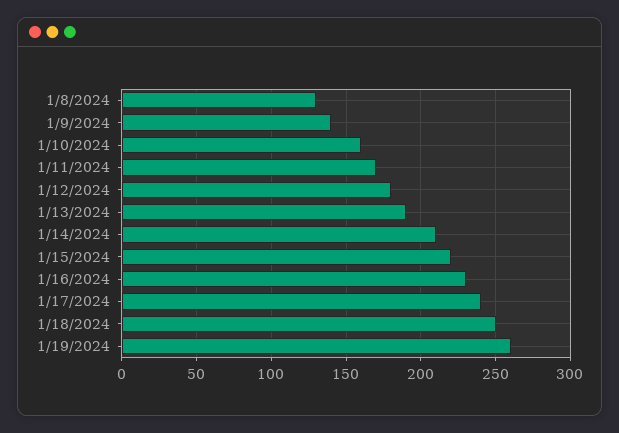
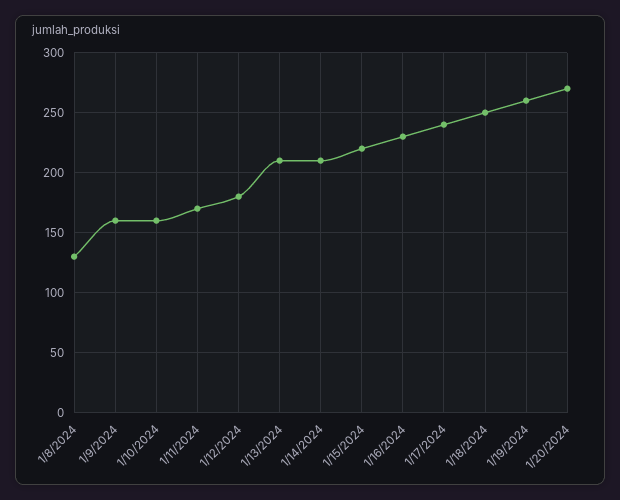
1/9/2024: 140 -> 160
1/13/2024: 190 -> 210
1/20/2024: none -> 270

